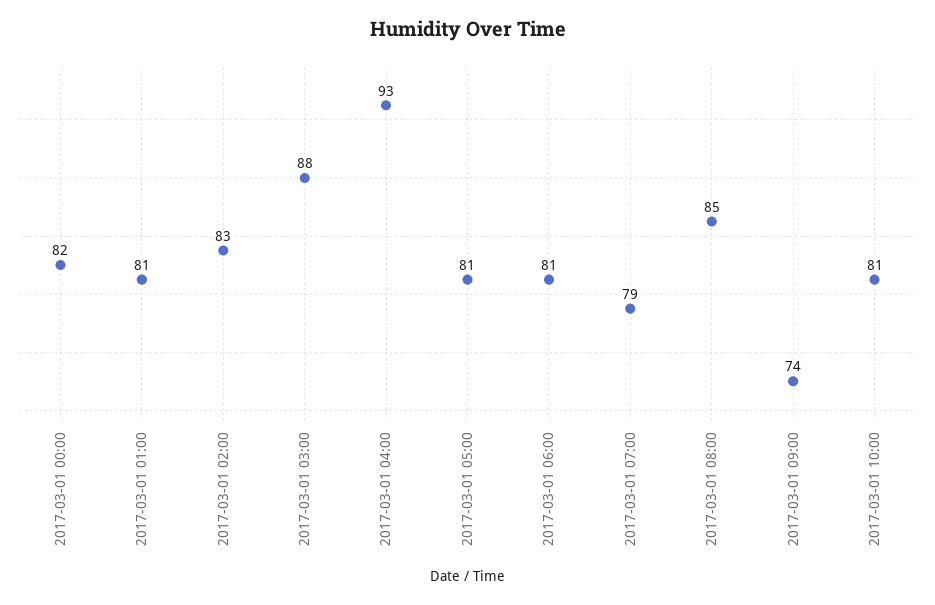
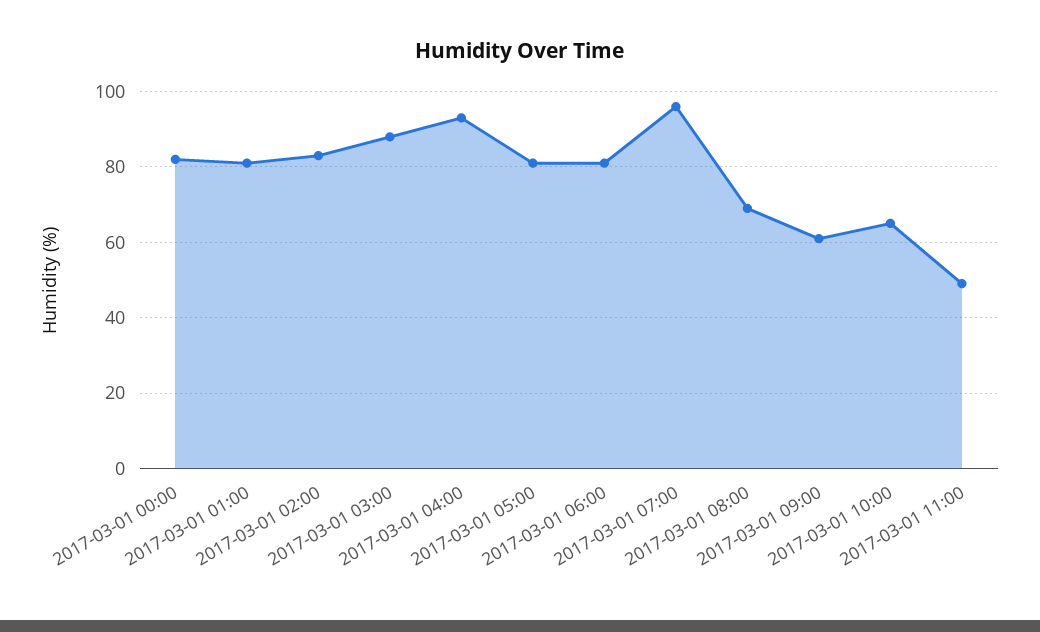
2017-03-01 07:00: 79 -> 95
2017-03-01 08:00: 85 -> 70
2017-03-01 09:00: 74 -> 60
2017-03-01 10:00: 81 -> 65
2017-03-01 11:00: none -> 50

